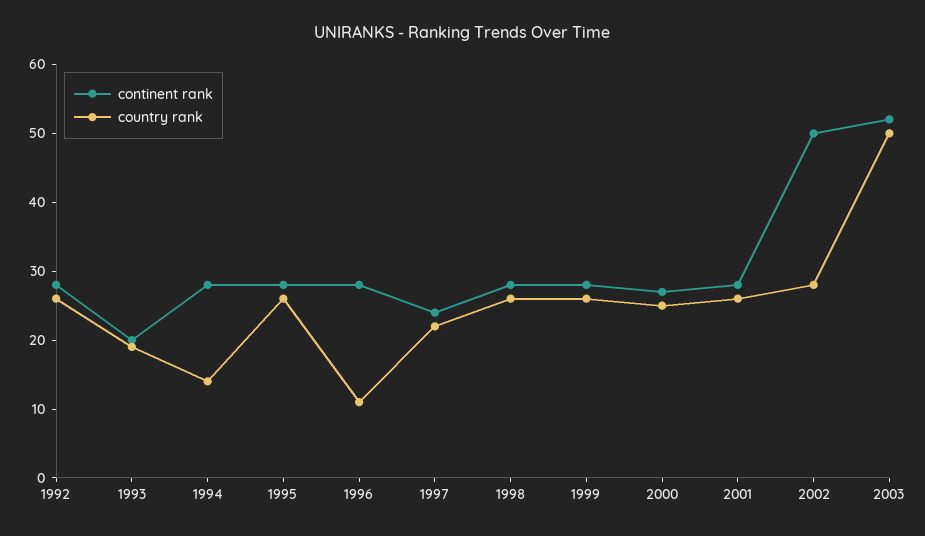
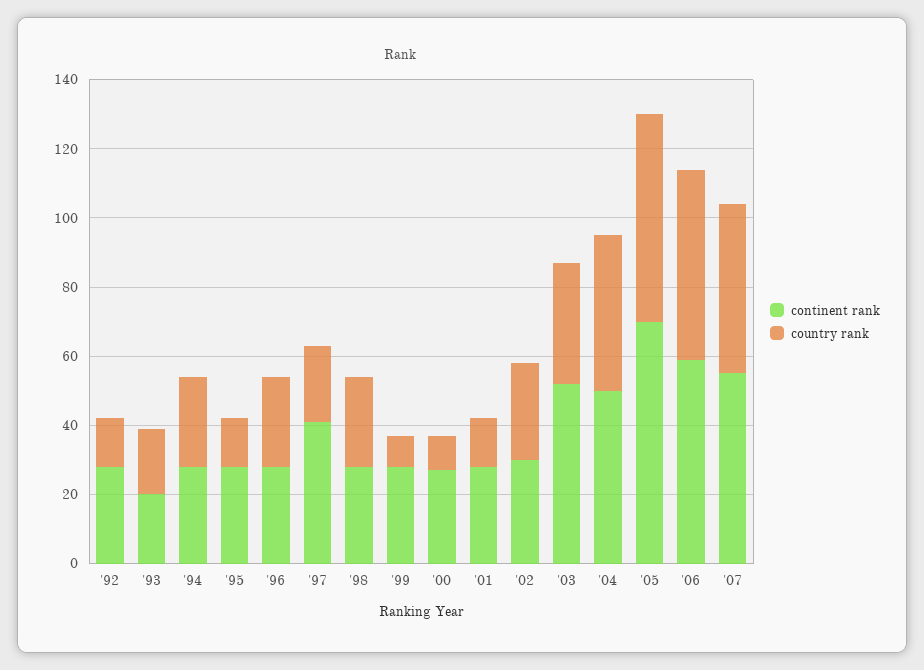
country rank, 1992: 25 -> 15
country rank, 1994: 15 -> 25
country rank, 1995: 25 -> 15
country rank, 1996: 10 -> 25
continent rank, 1997: 25 -> 40
country rank, 1999: 25 -> 10
country rank, 2000: 25 -> 10
country rank, 2001: 25 -> 15
continent rank, 2002: 50 -> 30
country rank, 2003: 50 -> 35
continent rank, '04: none -> 50
country rank, '04: none -> 45
continent rank, '05: none -> 70
country rank, '05: none -> 60
continent rank, '06: none -> 60
country rank, '06: none -> 55
continent rank, '07: none -> 55
country rank, '07: none -> 50

